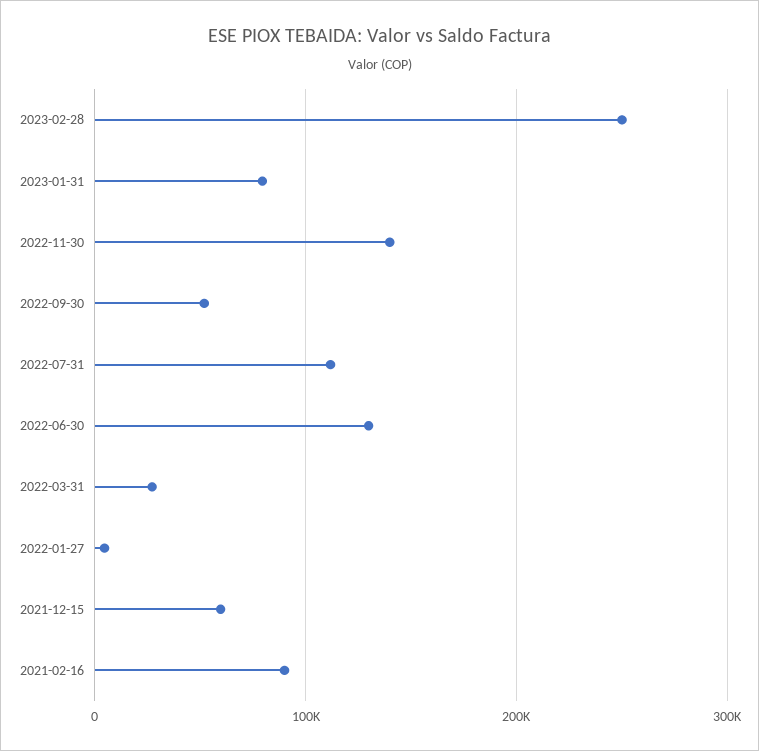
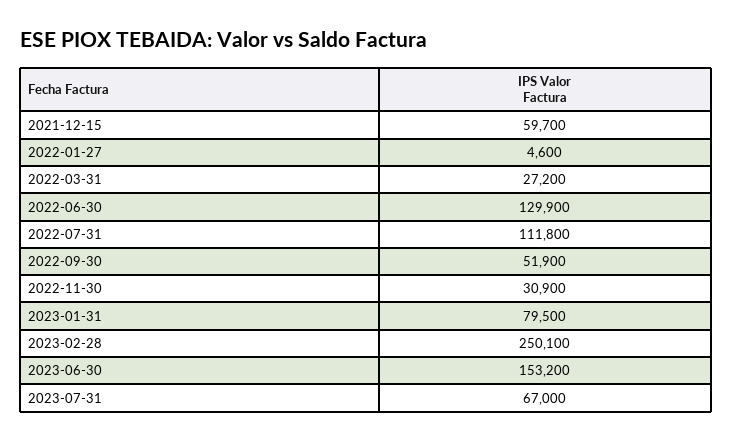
2022-11-30: 140000 -> 30900
2021-02-16: 90000 -> none
2023-06-30: none -> 153200
2023-07-31: none -> 67000

